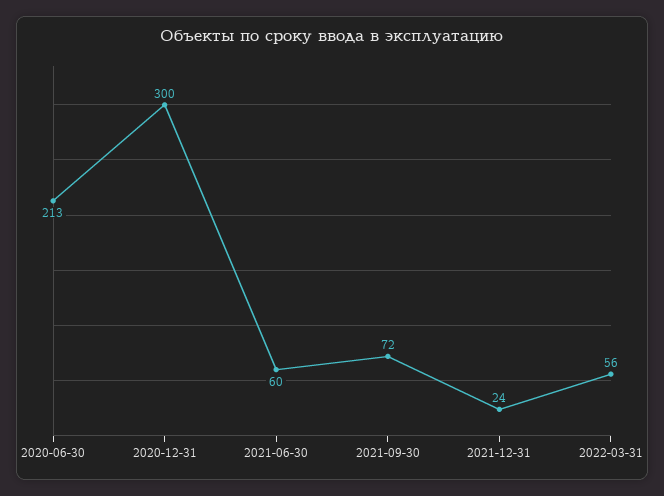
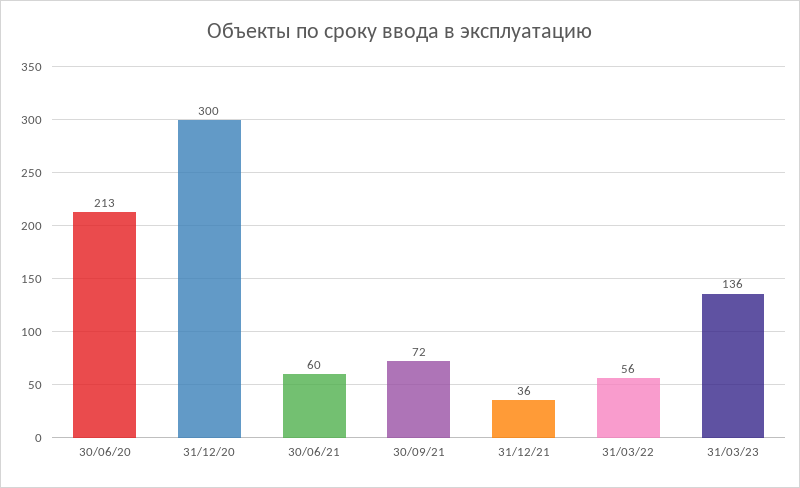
2021-12-31: 24 -> 36
31/03/23: none -> 136

